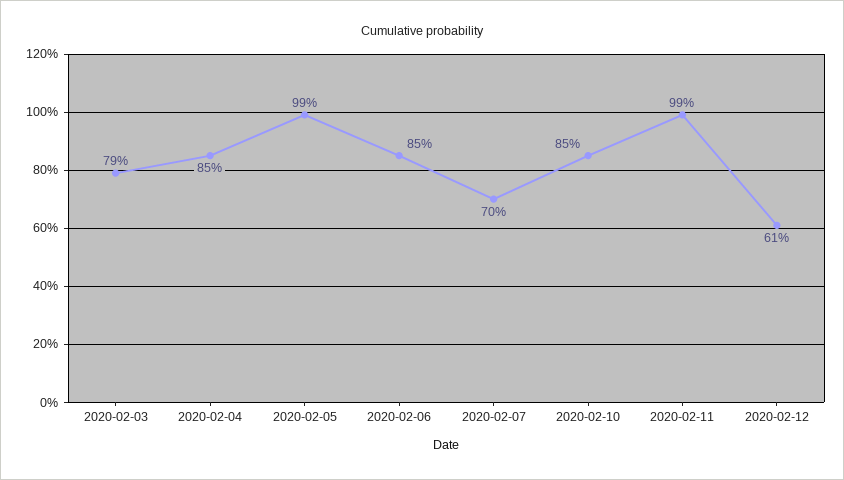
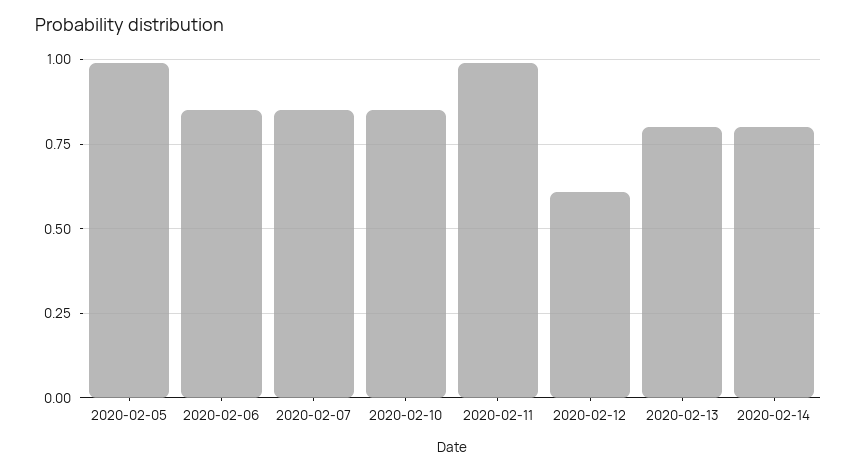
2020-02-03: 0.79 -> none
2020-02-04: 0.85 -> none
2020-02-07: 0.7 -> 0.85
2020-02-13: none -> 0.8
2020-02-14: none -> 0.8

